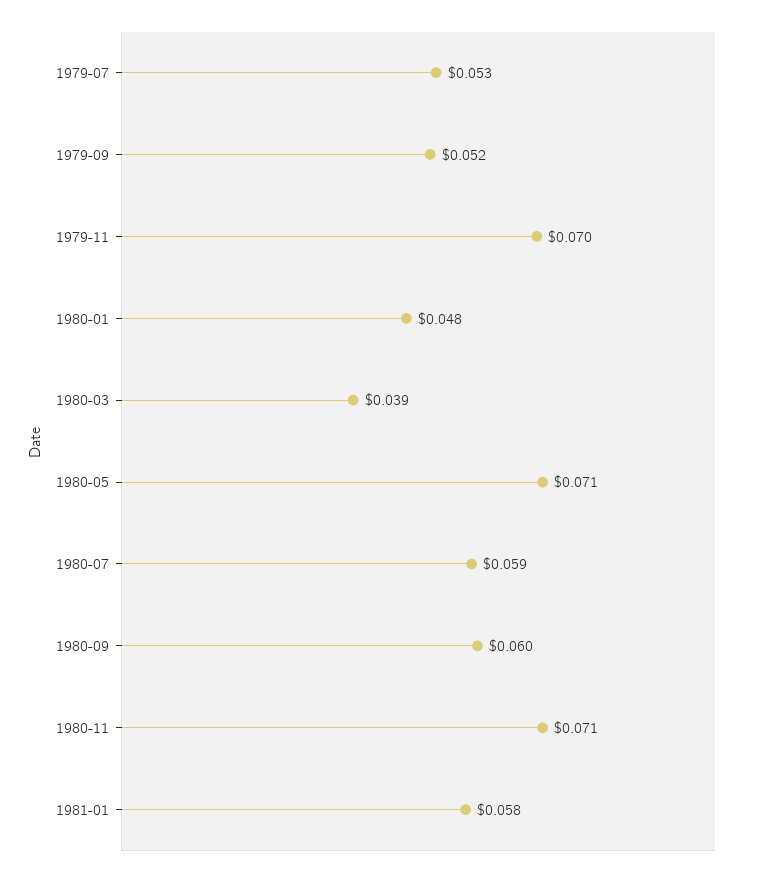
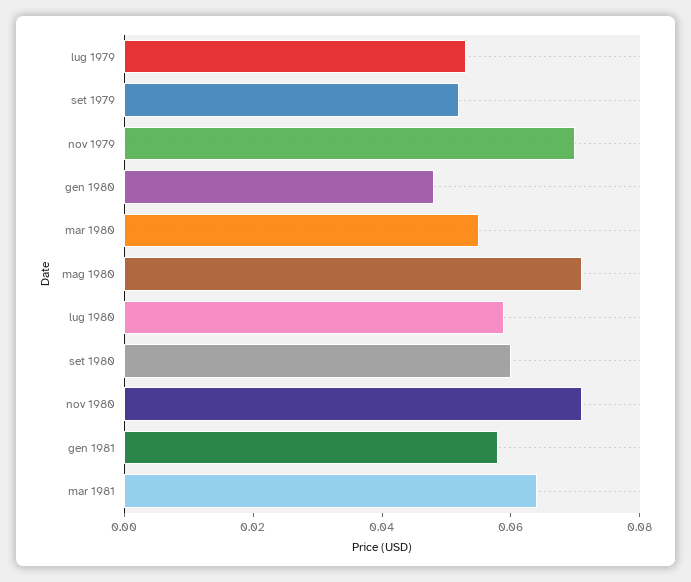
1980-03: 0.039 -> 0.055
mar 1981: none -> 0.065

